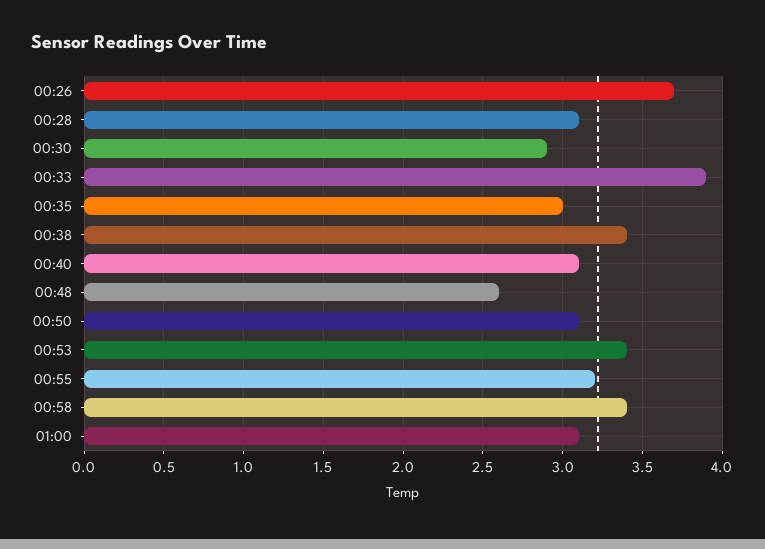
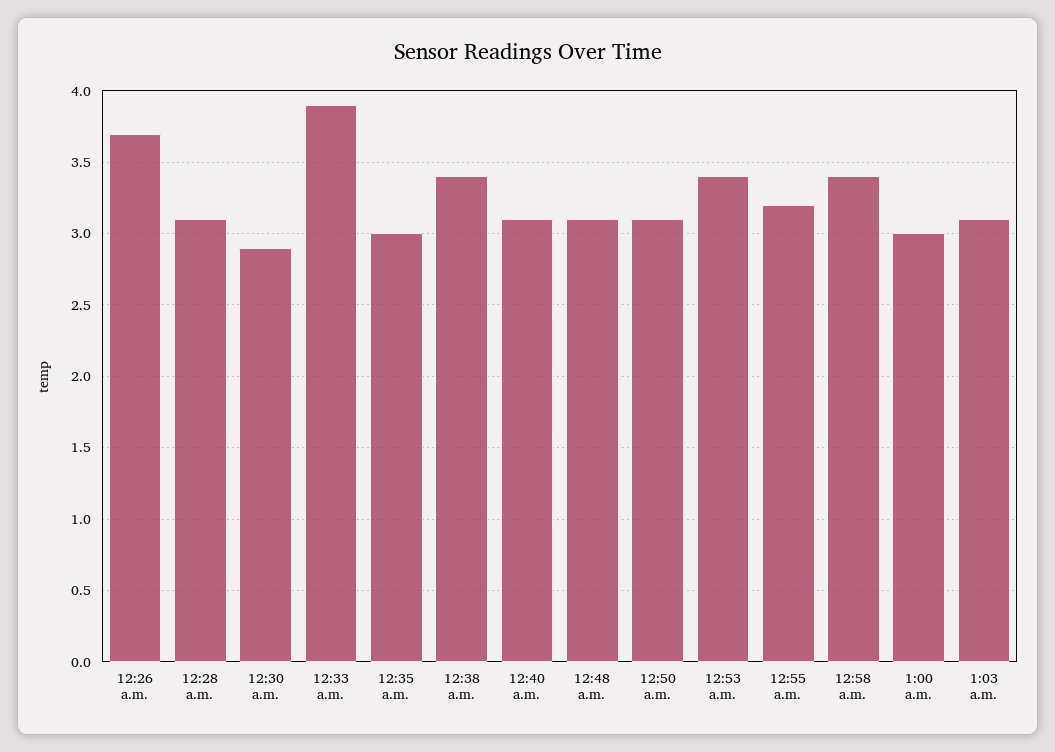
00:48: 2.6 -> 3.1
01:00: 3.1 -> 3
1:03 a.m.: none -> 3.1

